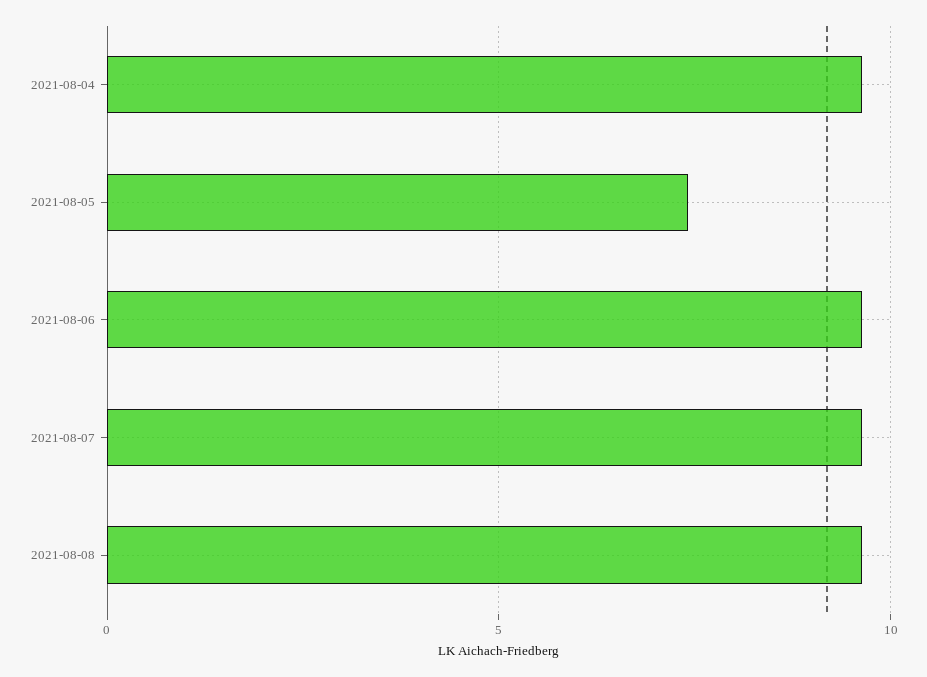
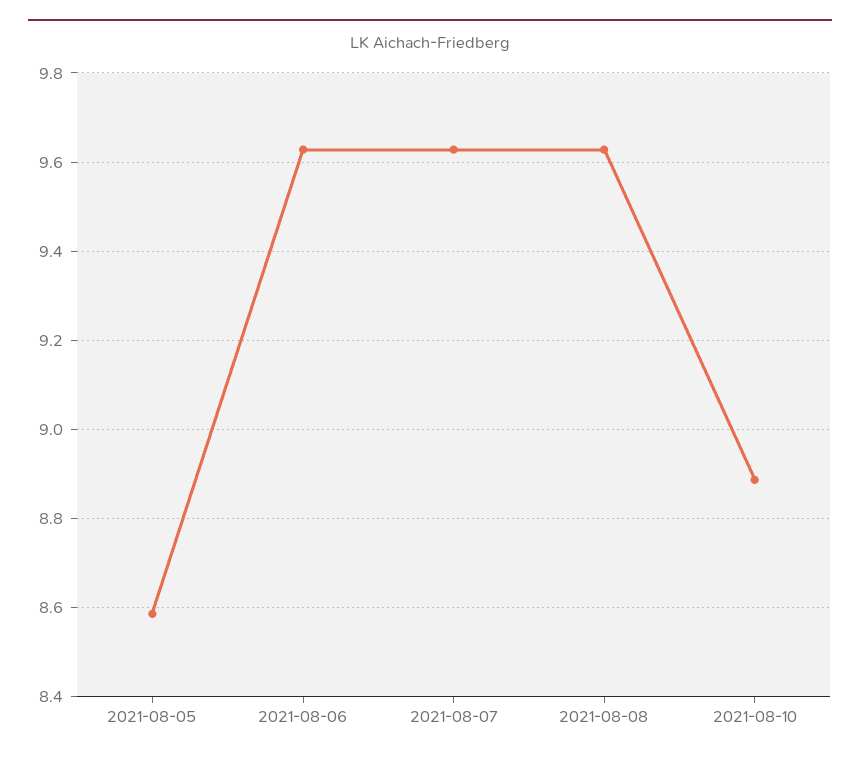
2021-08-04: 9.5 -> none
2021-08-05: 7.5 -> 8.58
2021-08-10: none -> 8.88

